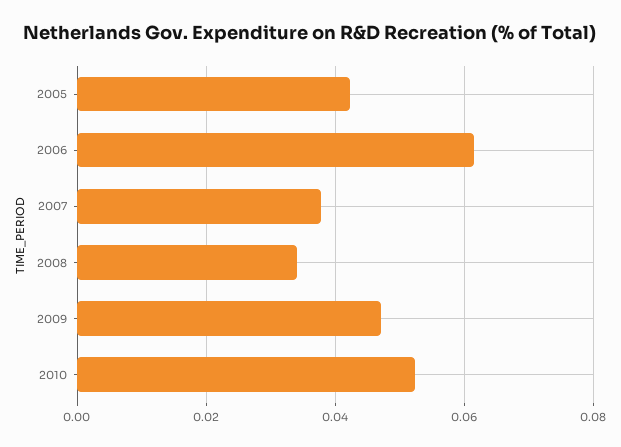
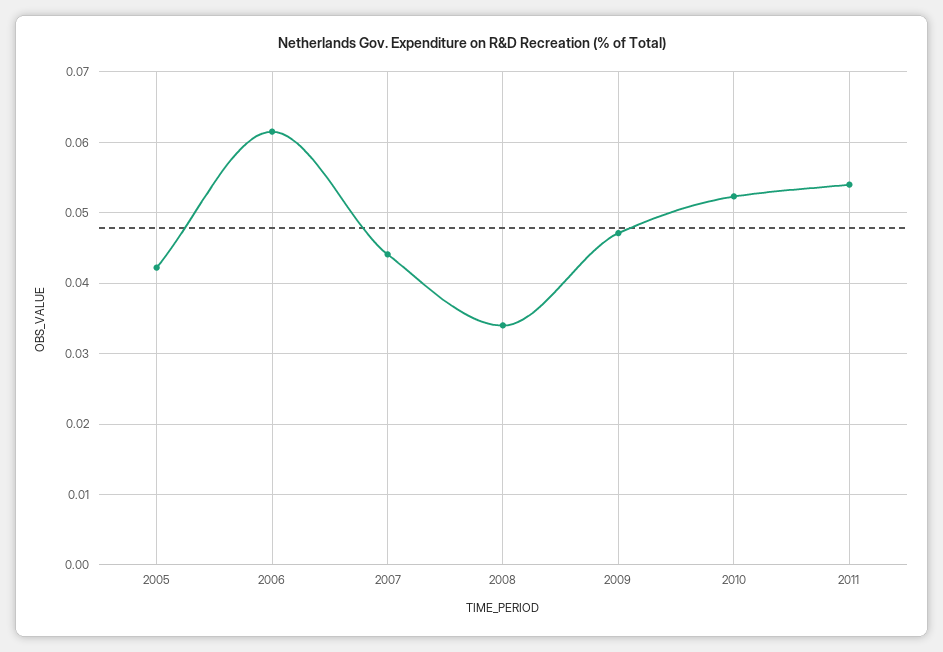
2007: 0.038 -> 0.044
2011: none -> 0.054

